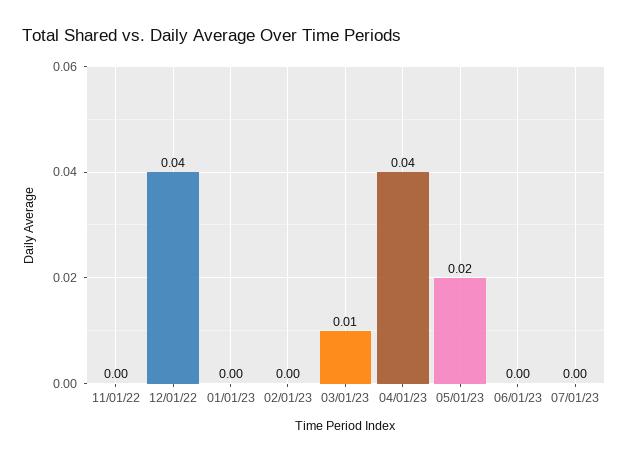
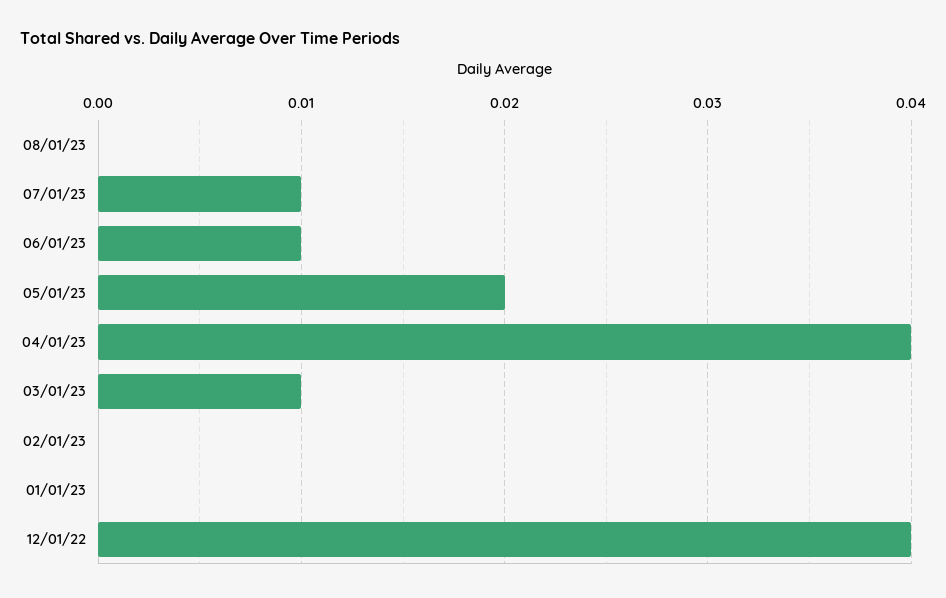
11/01/22: 0 -> none
06/01/23: 0 -> 0.01
07/01/23: 0 -> 0.01
08/01/23: none -> 0

